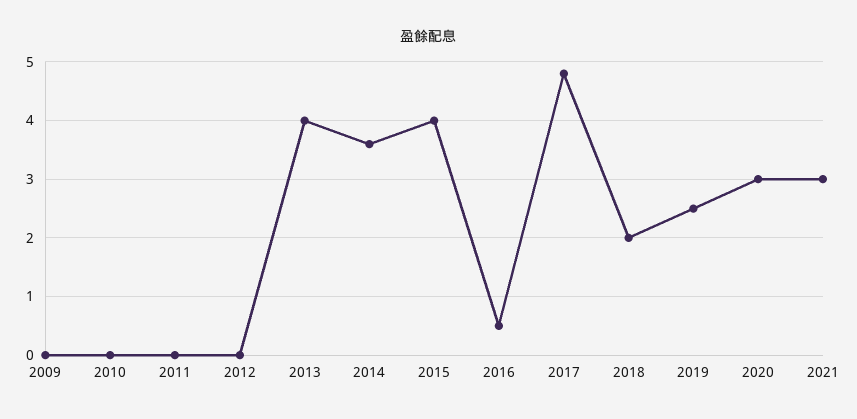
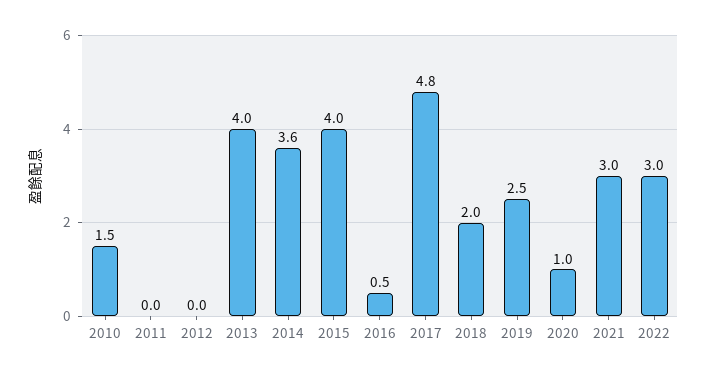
2009: 0 -> none
2010: 0 -> 1.5
2020: 3 -> 1
2022: none -> 3

